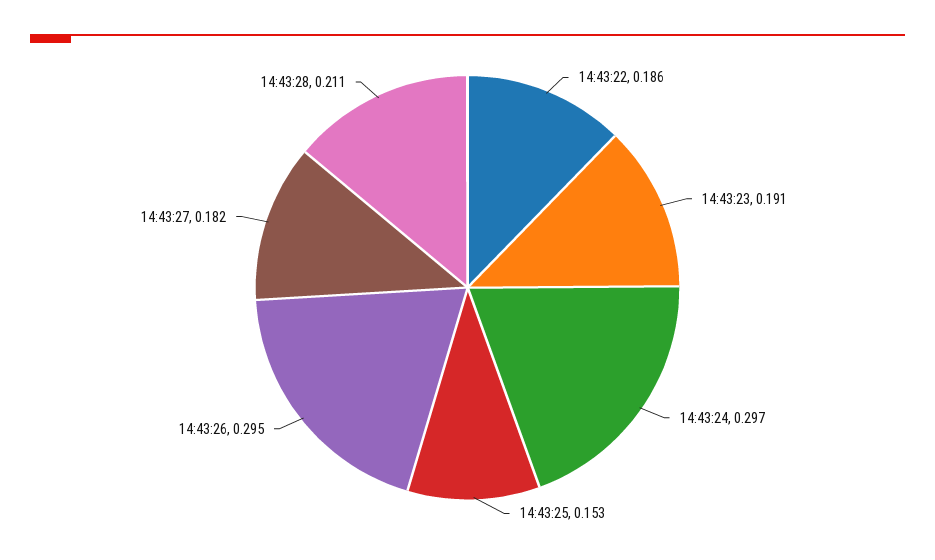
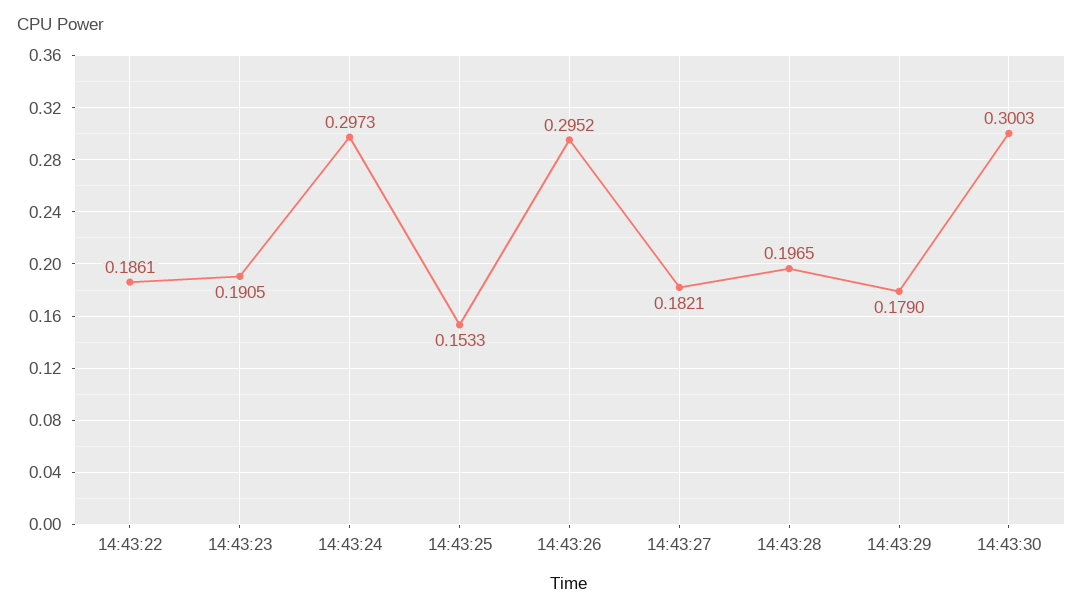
14:43:28: 0.211 -> 0.1965
14:43:29: none -> 0.179
14:43:30: none -> 0.3003

